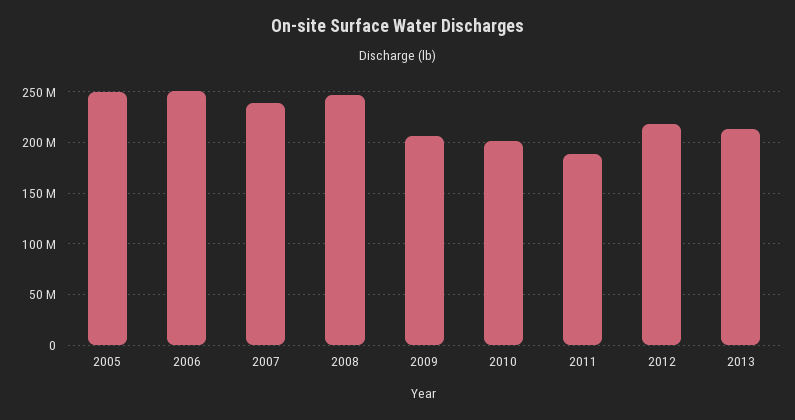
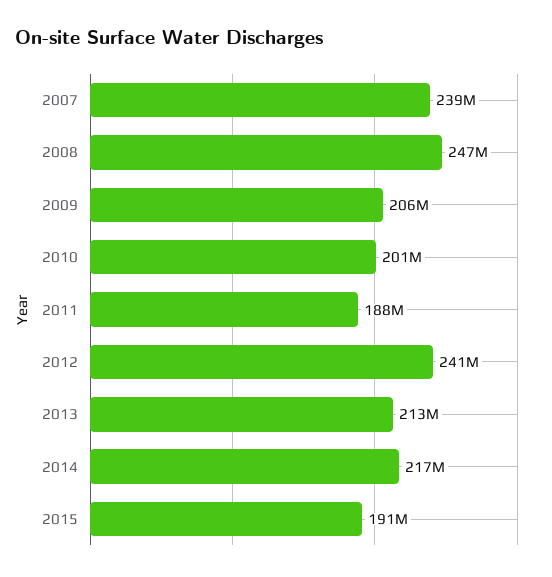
2005: 250000000 -> none
2006: 250000000 -> none
2012: 220000000 -> 241000000
2014: none -> 217000000
2015: none -> 191000000

